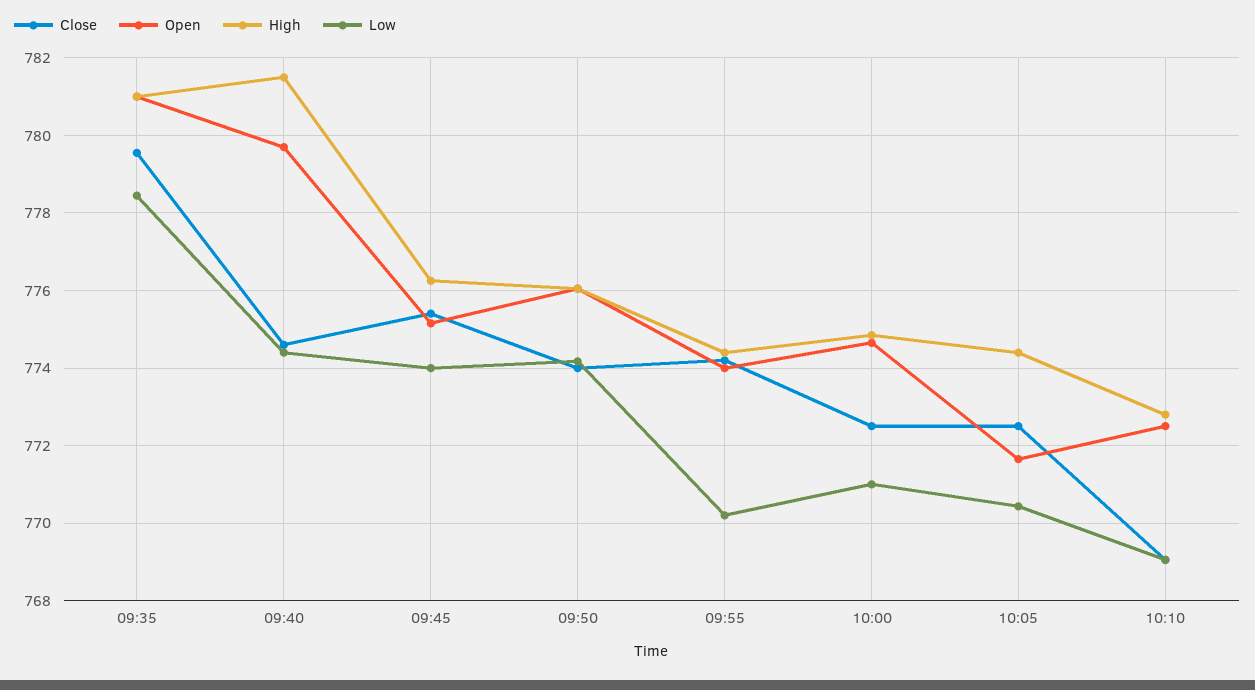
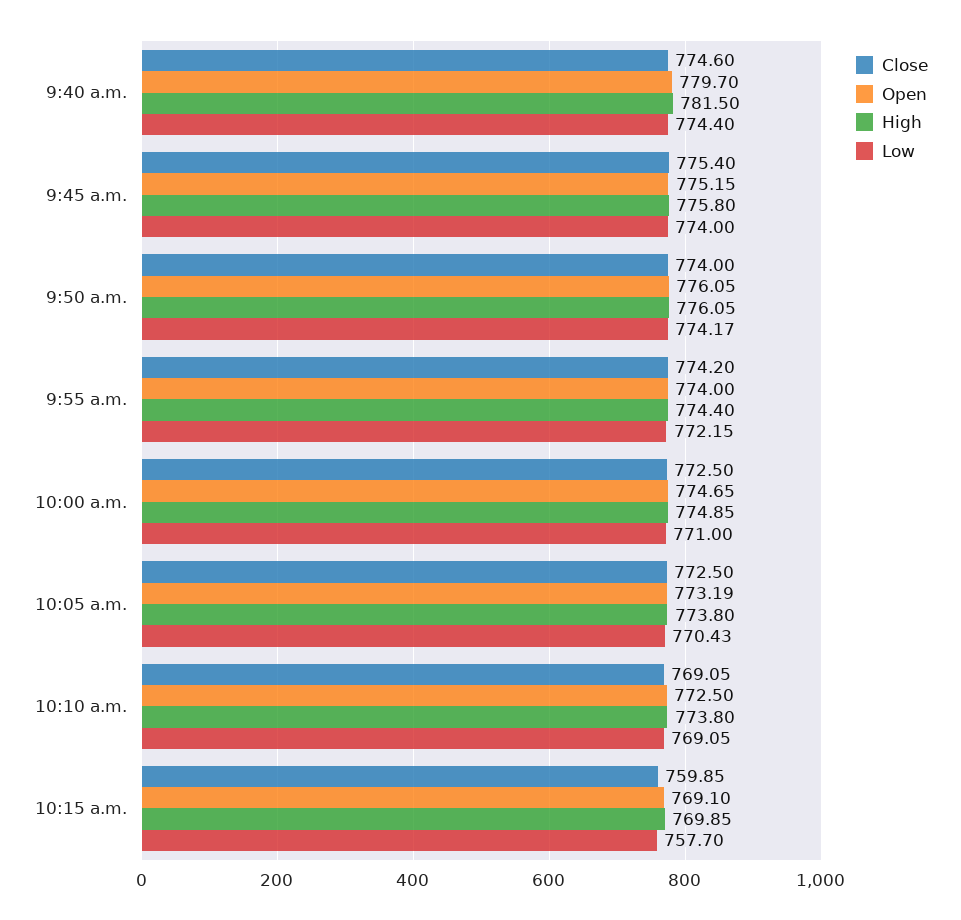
Close, 09:35: 779.6 -> none
Open, 09:35: 781 -> none
High, 09:35: 781 -> none
Low, 09:35: 778.4 -> none
High, 09:45: 776.2 -> 775.8
Low, 09:55: 770.2 -> 772.15
Open, 10:05: 771.6 -> 773.19
High, 10:05: 774.4 -> 773.8
High, 10:10: 772.8 -> 773.8
Close, 10:15 a.m.: none -> 759.85
Open, 10:15 a.m.: none -> 769.1
High, 10:15 a.m.: none -> 769.85
Low, 10:15 a.m.: none -> 757.7

